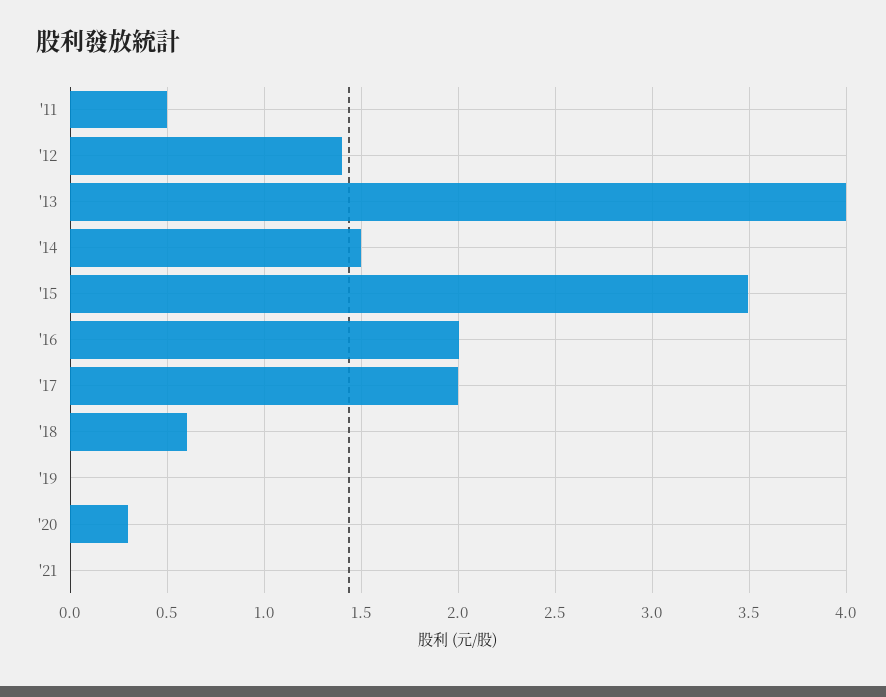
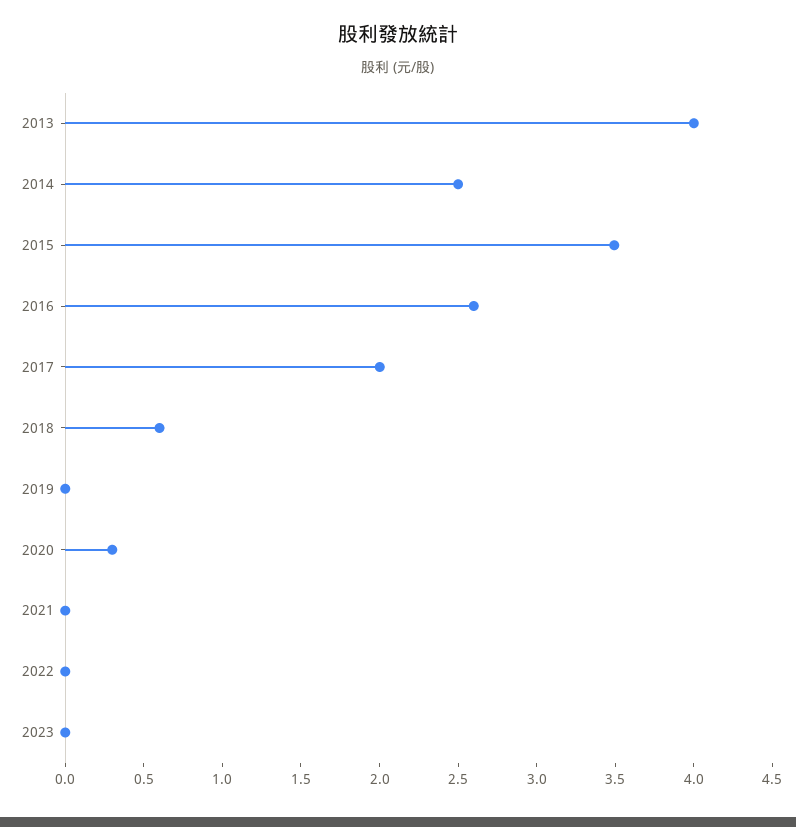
'11: 0.5 -> none
'12: 1.4 -> none
'14: 1.5 -> 2.5
'16: 2 -> 2.6
2022: none -> 0
2023: none -> 0

